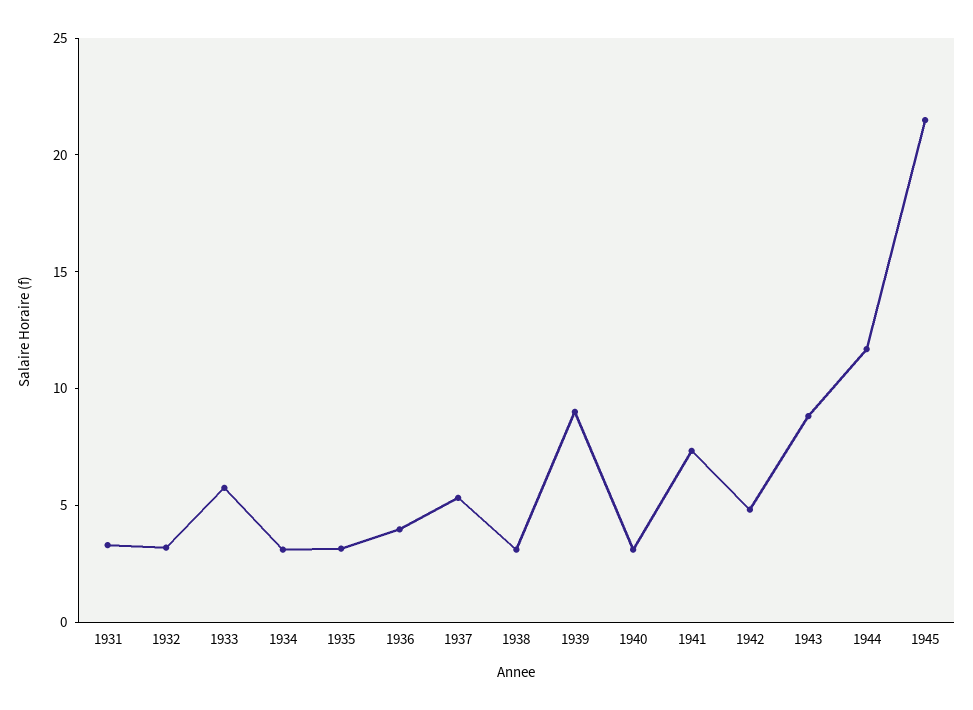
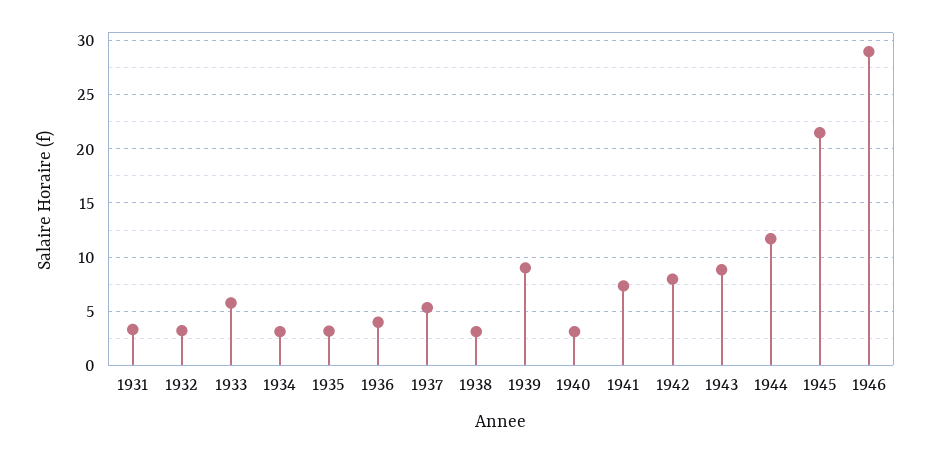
1942: 5 -> 8
1946: none -> 29

